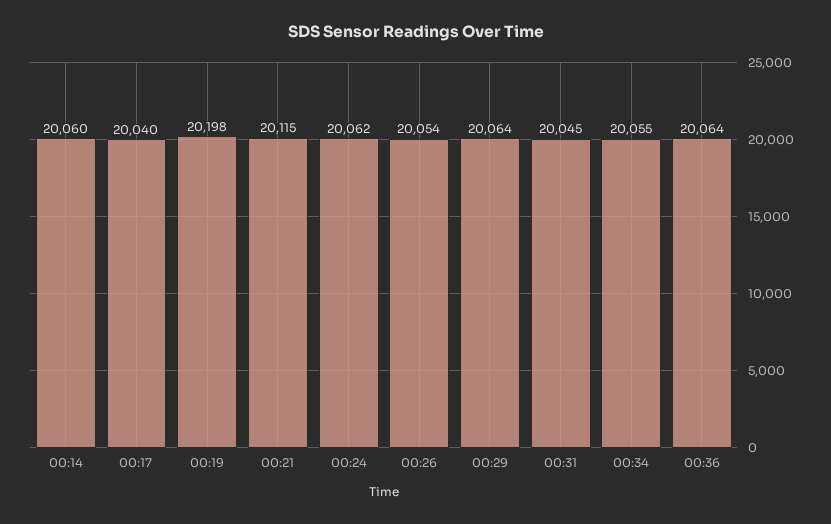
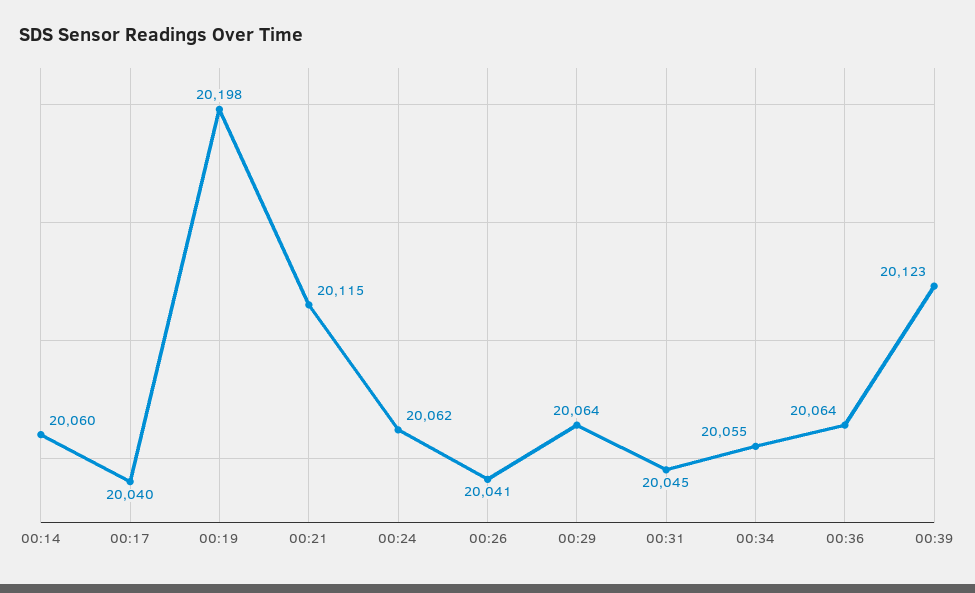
00:26: 20054 -> 20041
00:39: none -> 20123

